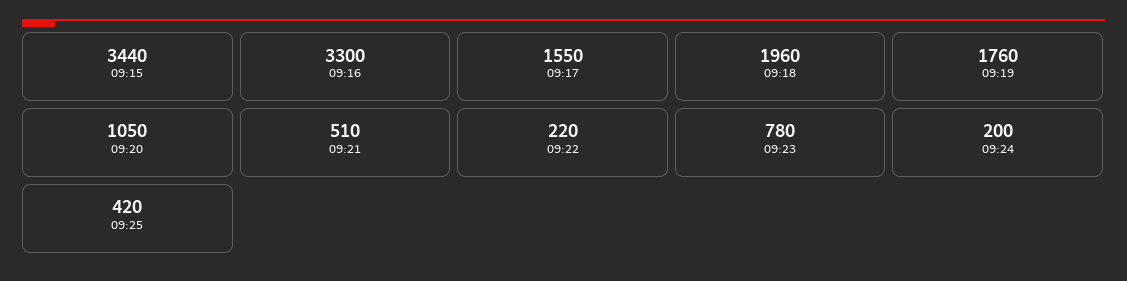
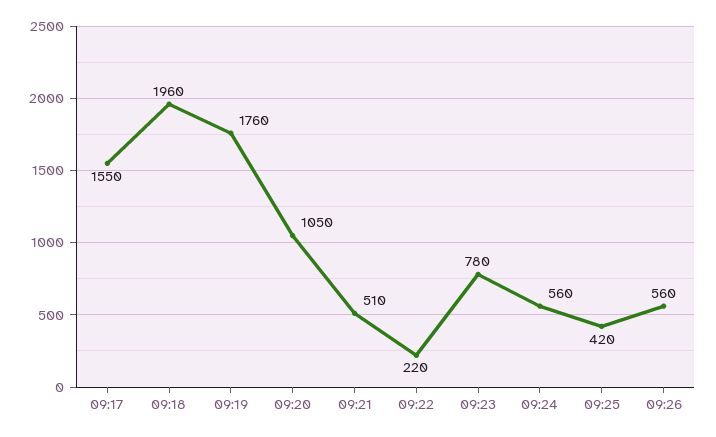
09:15: 3440 -> none
09:16: 3300 -> none
09:24: 200 -> 560
09:26: none -> 560

